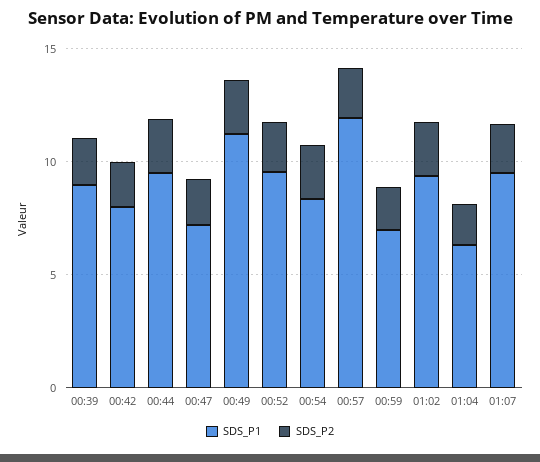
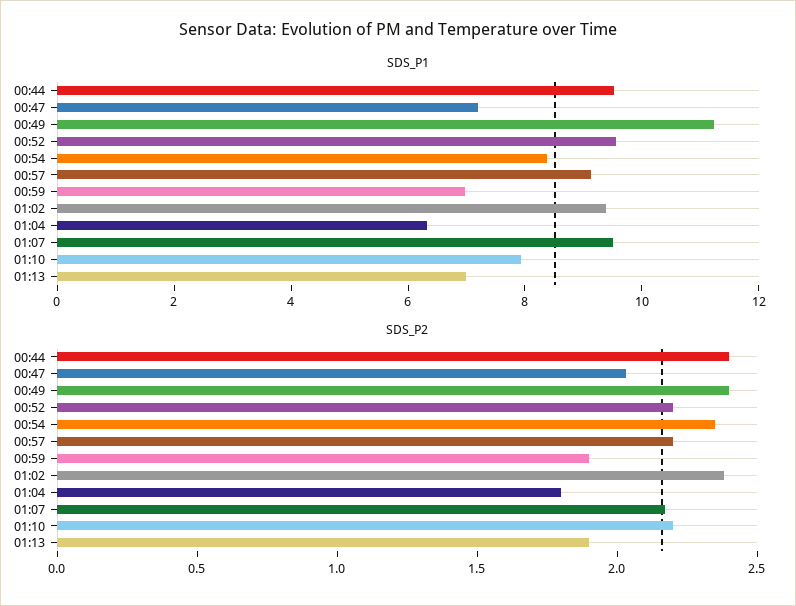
SDS_P1, 00:39: 9 -> none
SDS_P2, 00:39: 2 -> none
SDS_P1, 00:42: 8 -> none
SDS_P2, 00:42: 2 -> none
SDS_P1, 00:57: 12 -> 9
SDS_P1, 01:10: none -> 8
SDS_P1, 01:13: none -> 7
SDS_P2, 01:10: none -> 2.2
SDS_P2, 01:13: none -> 1.9

